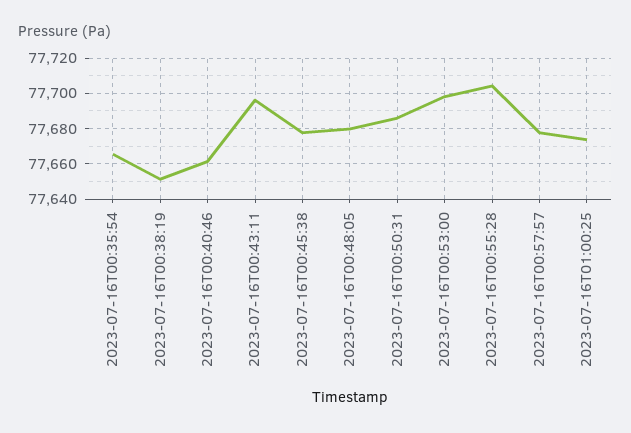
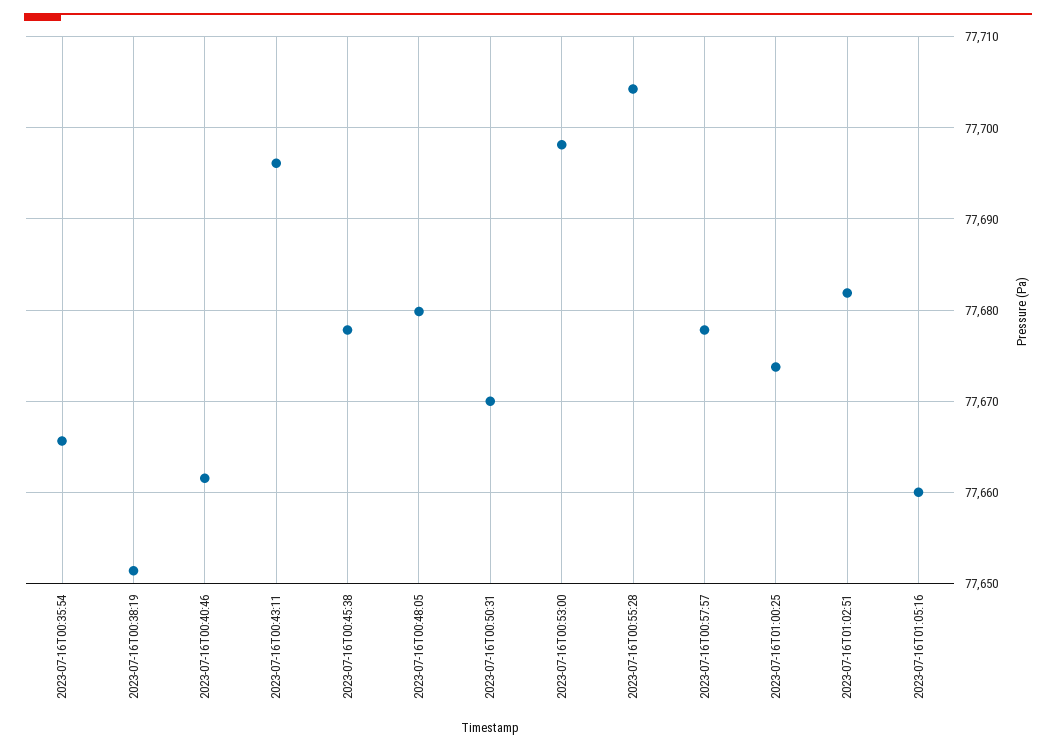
2023-07-16T00:50:31: 77685 -> 77670
2023-07-16T01:02:51: none -> 77682
2023-07-16T01:05:16: none -> 77660

